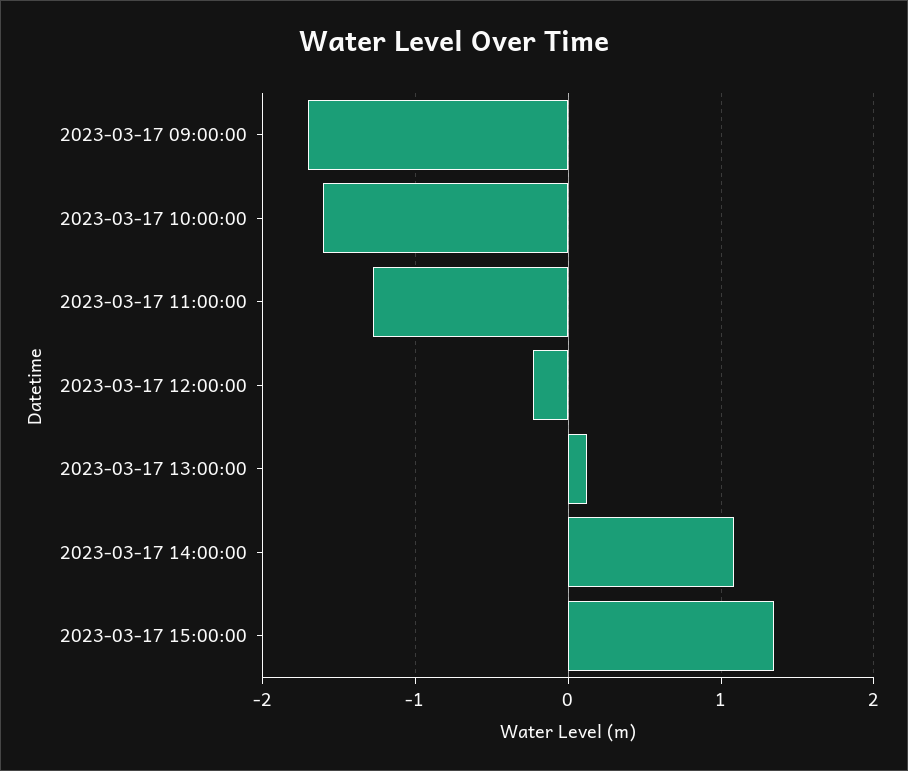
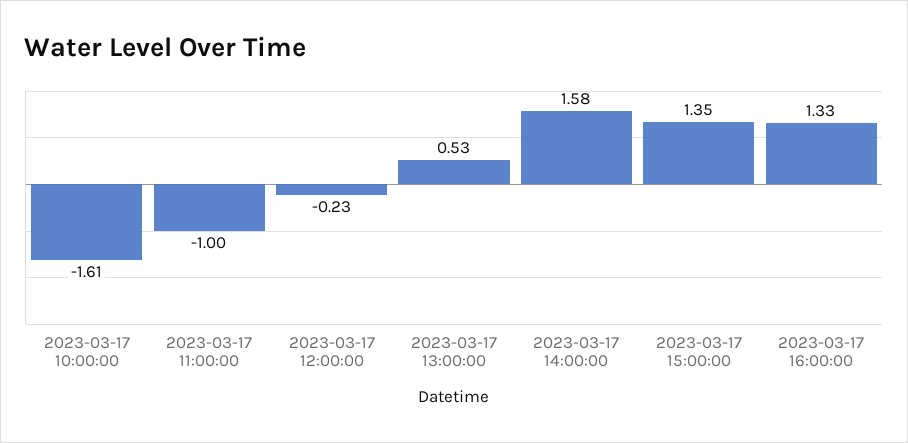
2023-03-17 09:00:00: -1.7 -> none
2023-03-17 11:00:00: -1.3 -> -1
2023-03-17 13:00:00: 0.1 -> 0.53
2023-03-17 14:00:00: 1.1 -> 1.58
2023-03-17 16:00:00: none -> 1.33

